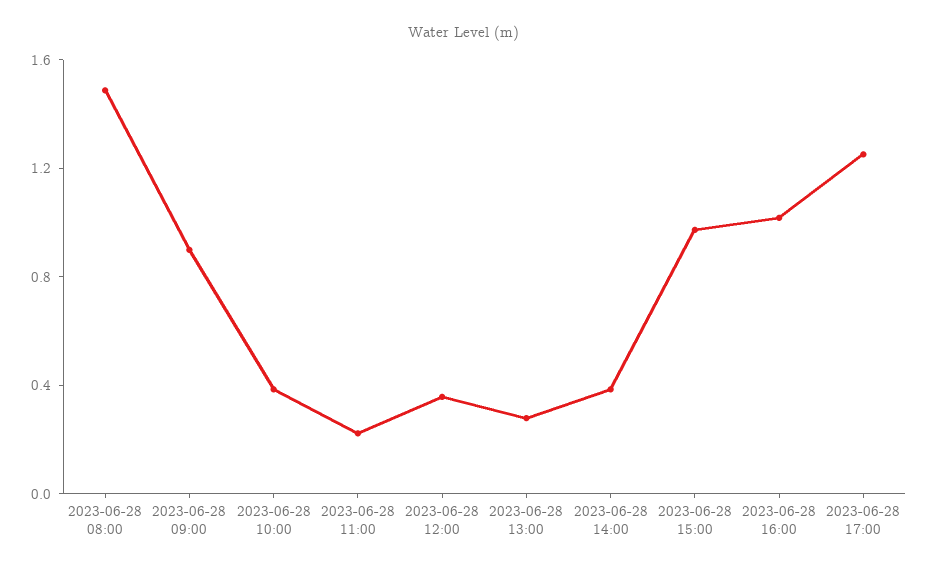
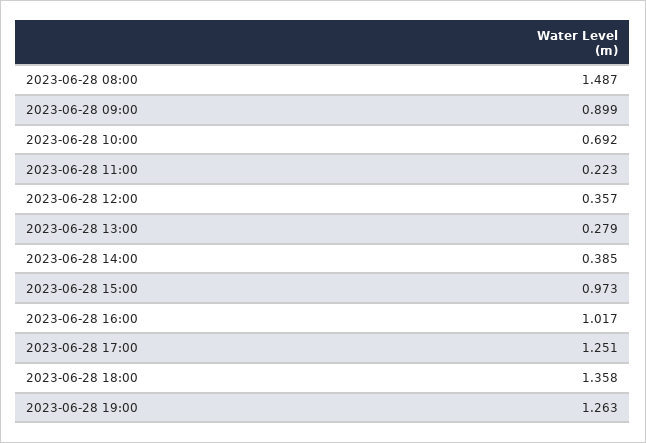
2023-06-28 10:00: 0.4 -> 0.692
2023-06-28 18:00: none -> 1.358
2023-06-28 19:00: none -> 1.263

